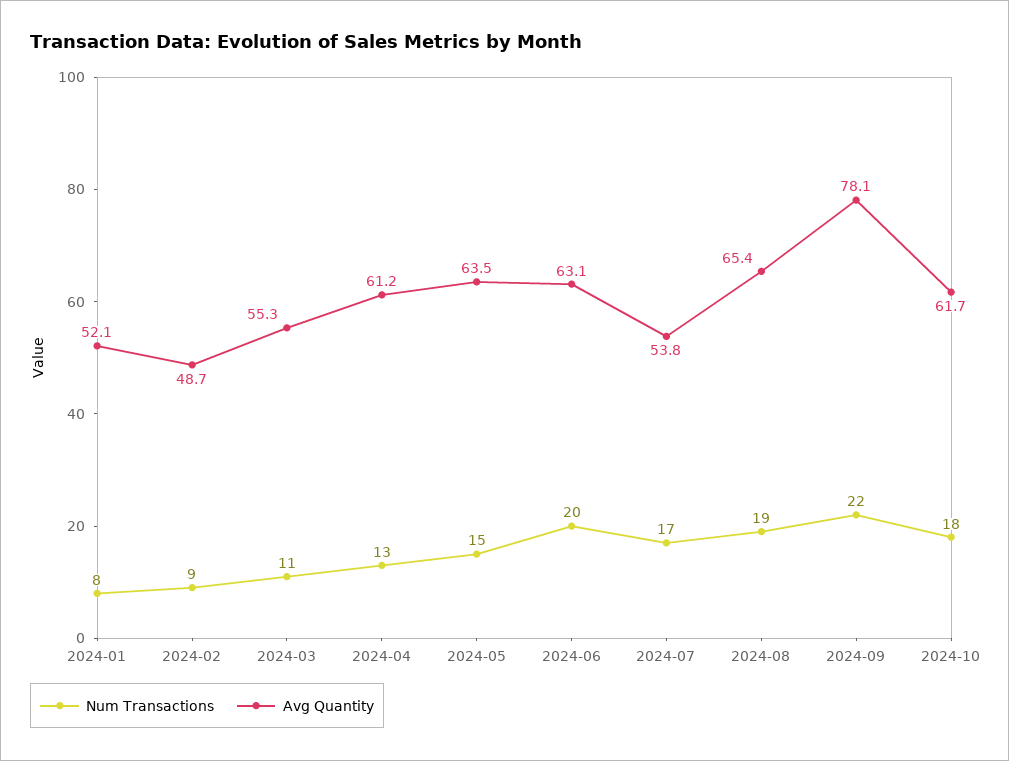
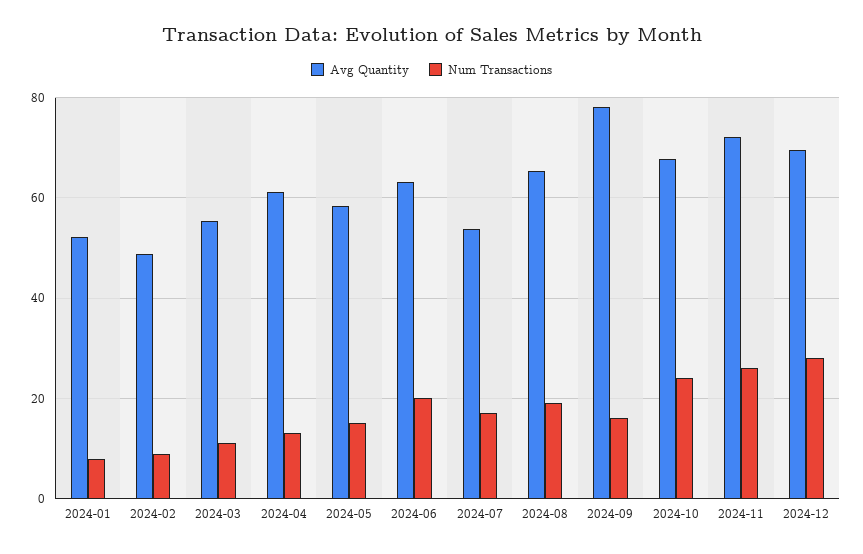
Avg Quantity, 2024-05: 63.5 -> 58
Num Transactions, 2024-09: 22 -> 16
Num Transactions, 2024-10: 18 -> 24
Avg Quantity, 2024-10: 61.7 -> 68
Avg Quantity, 2024-11: none -> 72
Num Transactions, 2024-11: none -> 26
Avg Quantity, 2024-12: none -> 70
Num Transactions, 2024-12: none -> 28

